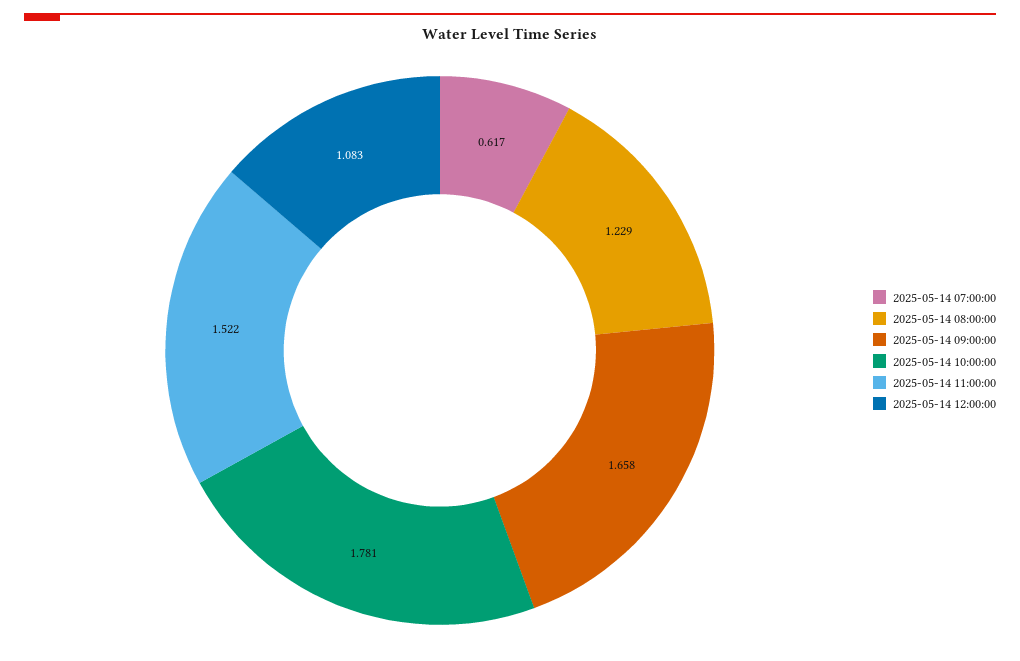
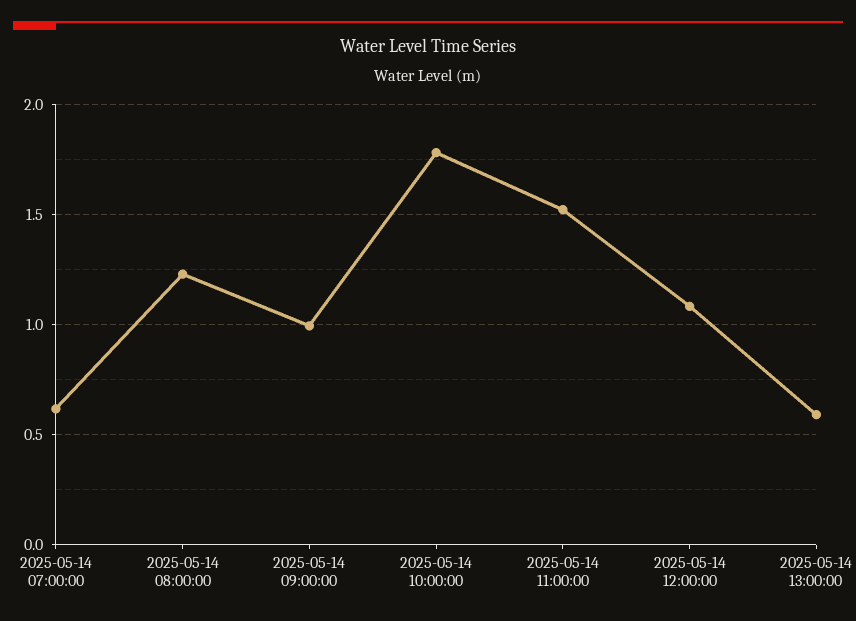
2025-05-14 09:00:00: 1.658 -> 1
2025-05-14 13:00:00: none -> 0.6

